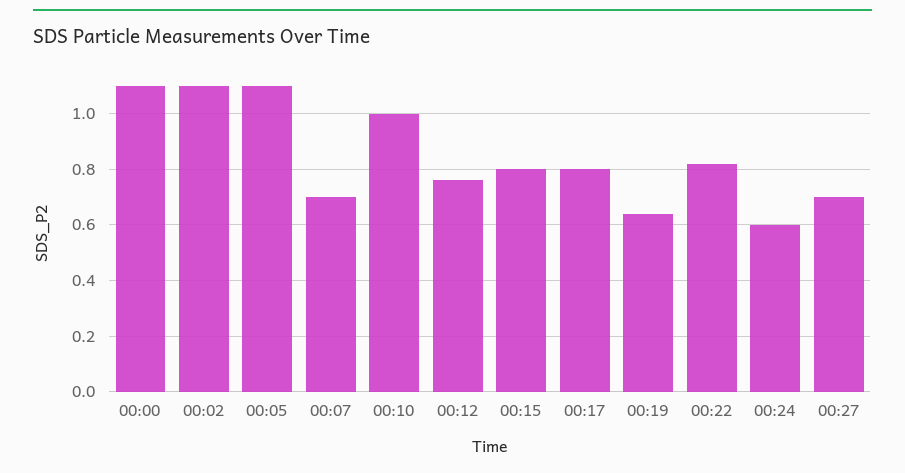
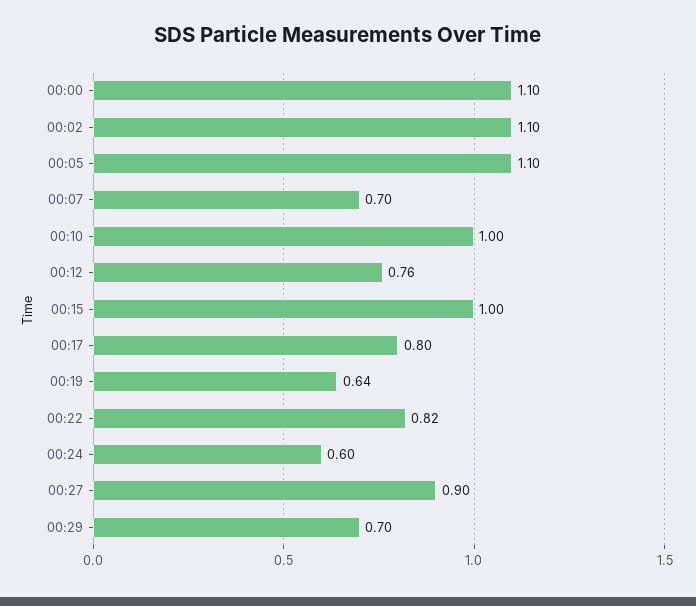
00:15: 0.8 -> 1
00:27: 0.7 -> 0.9
00:29: none -> 0.7

